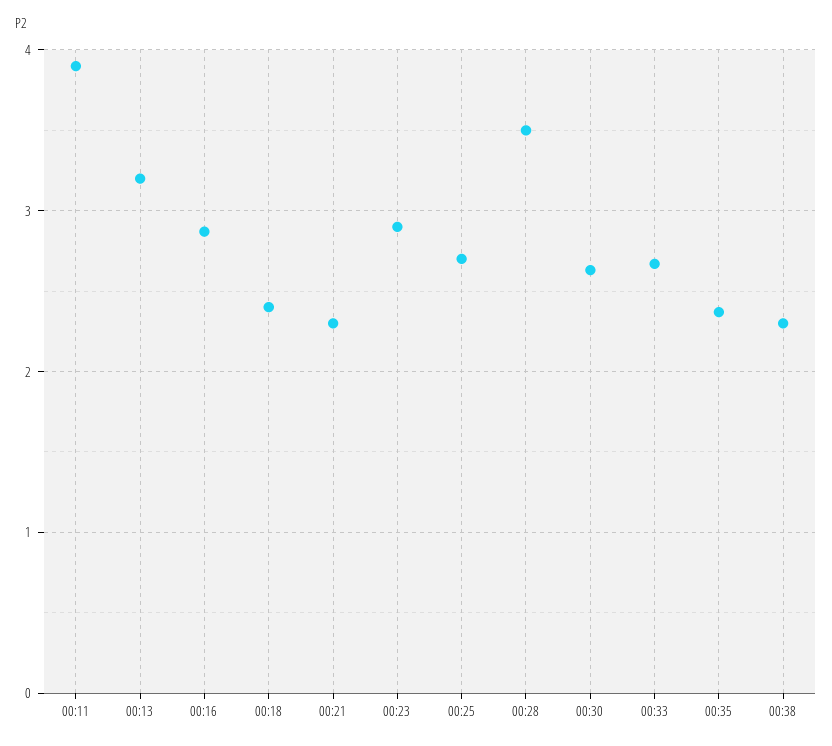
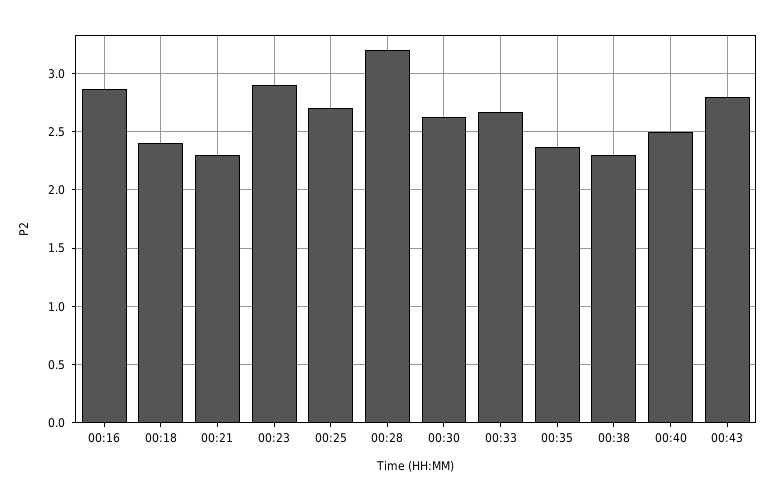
00:11: 3.9 -> none
00:13: 3.2 -> none
00:28: 3.5 -> 3.2
00:40: none -> 2.5
00:43: none -> 2.8

